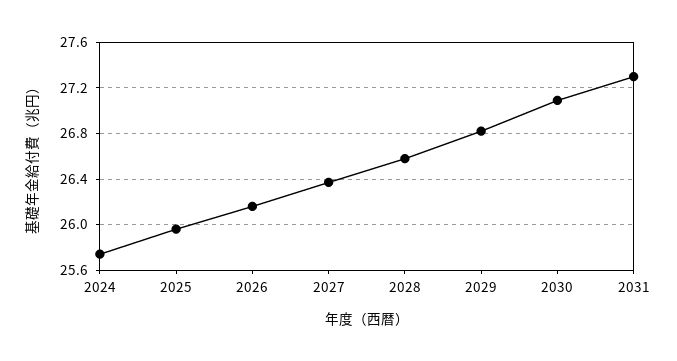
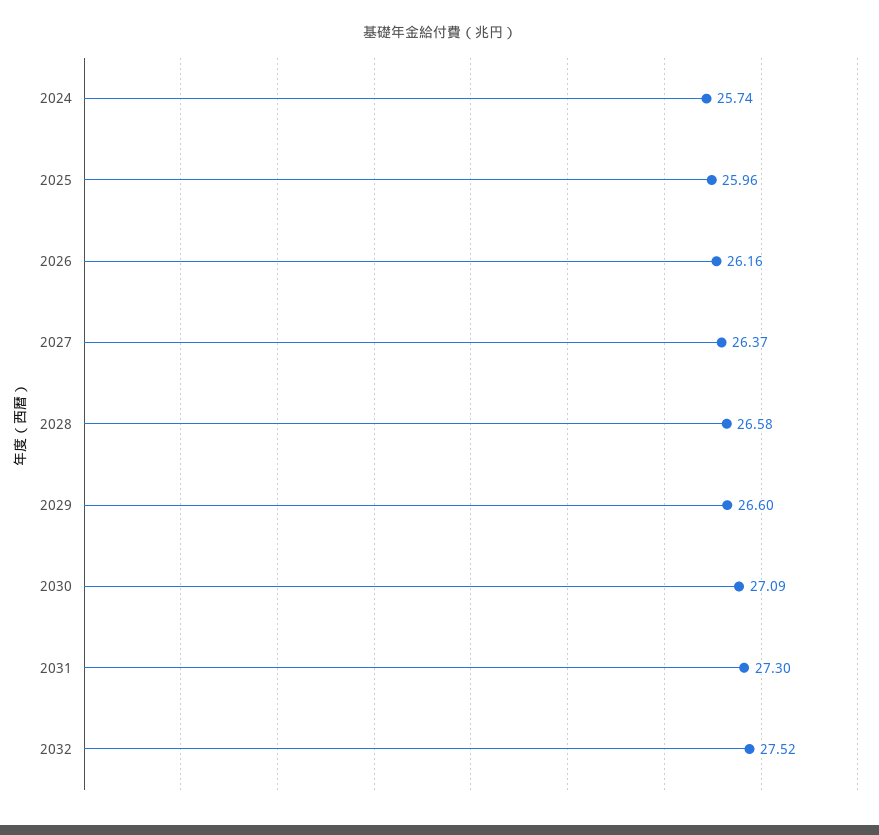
2029: 26.8 -> 26.6
2032: none -> 27.52

